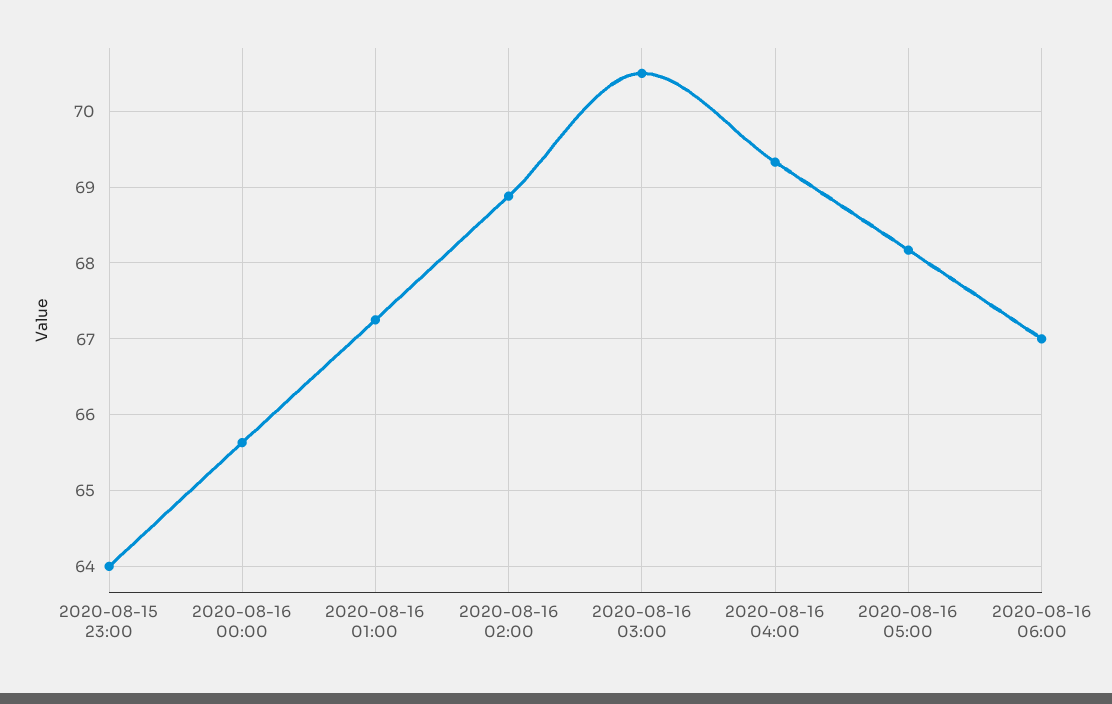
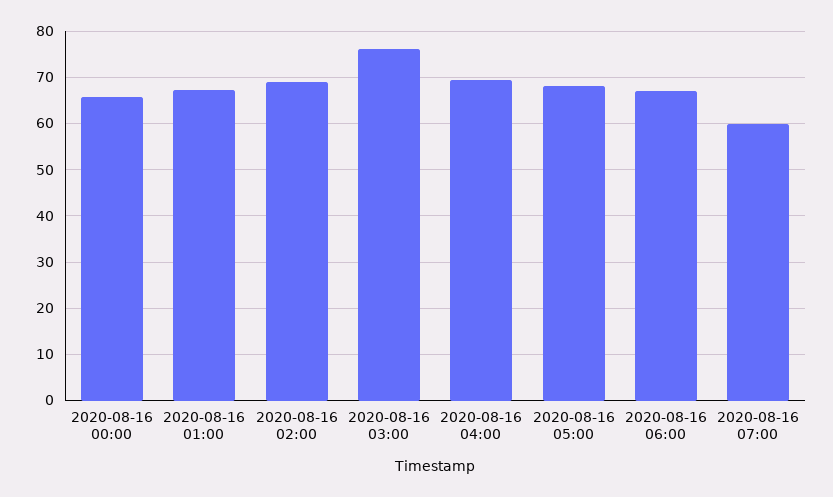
2020-08-15 23:00: 64 -> none
2020-08-16 03:00: 70.5 -> 76
2020-08-16 07:00: none -> 60

